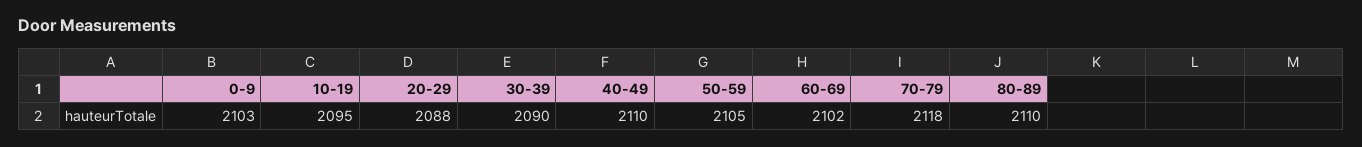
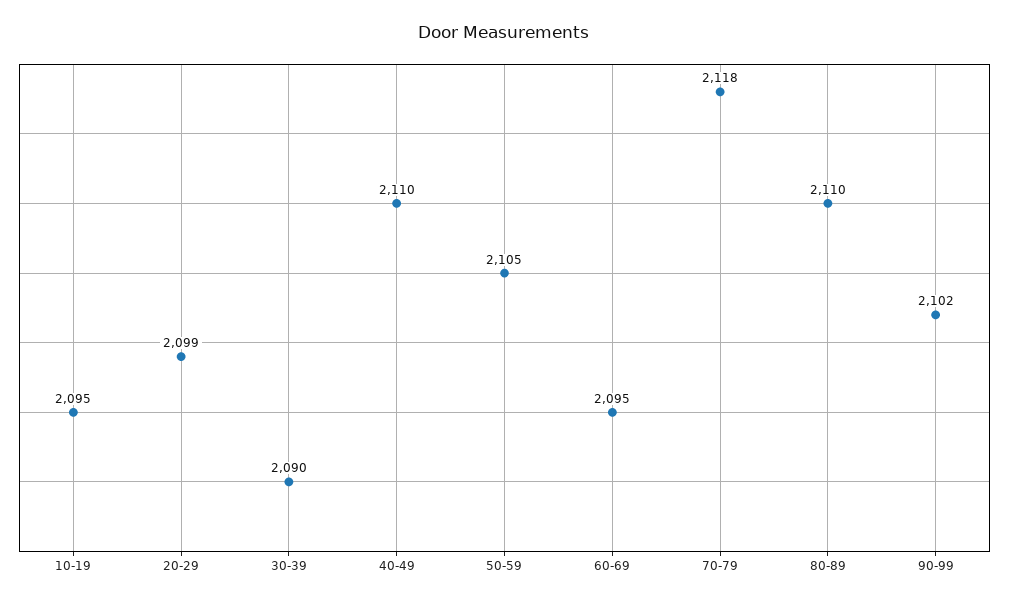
0-9: 2103 -> none
20-29: 2088 -> 2099
60-69: 2102 -> 2095
90-99: none -> 2102

